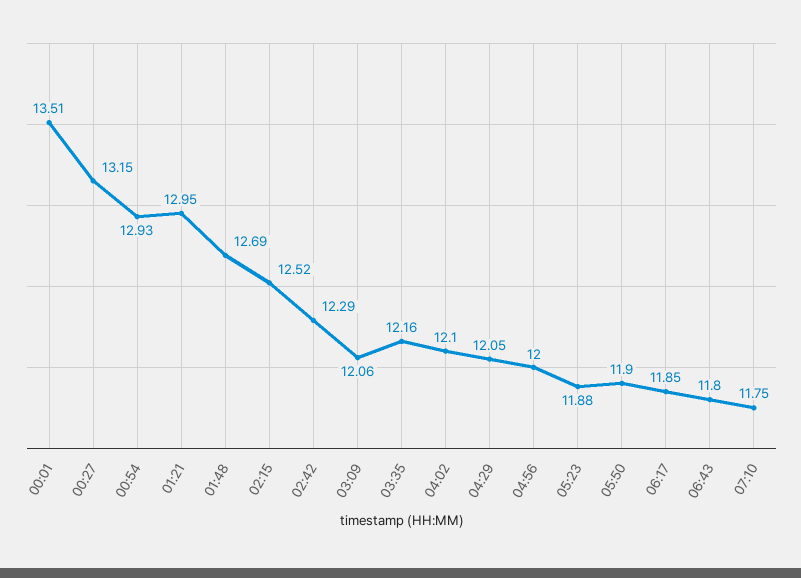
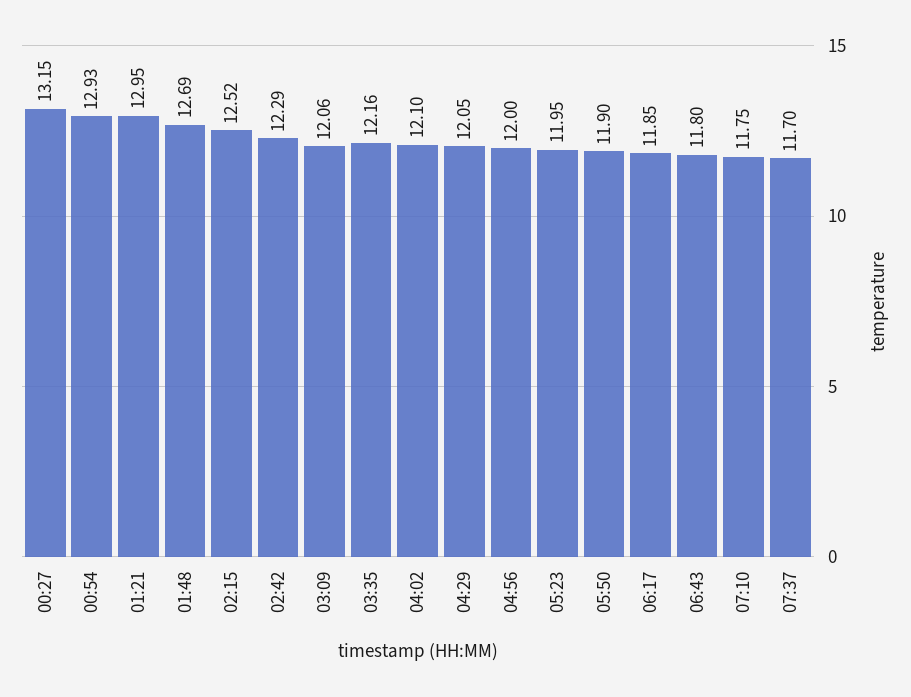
00:01: 13.51 -> none
05:23: 11.88 -> 11.95
07:37: none -> 11.7

